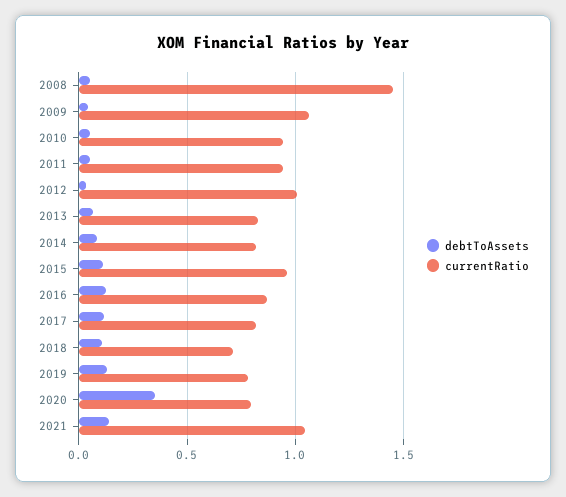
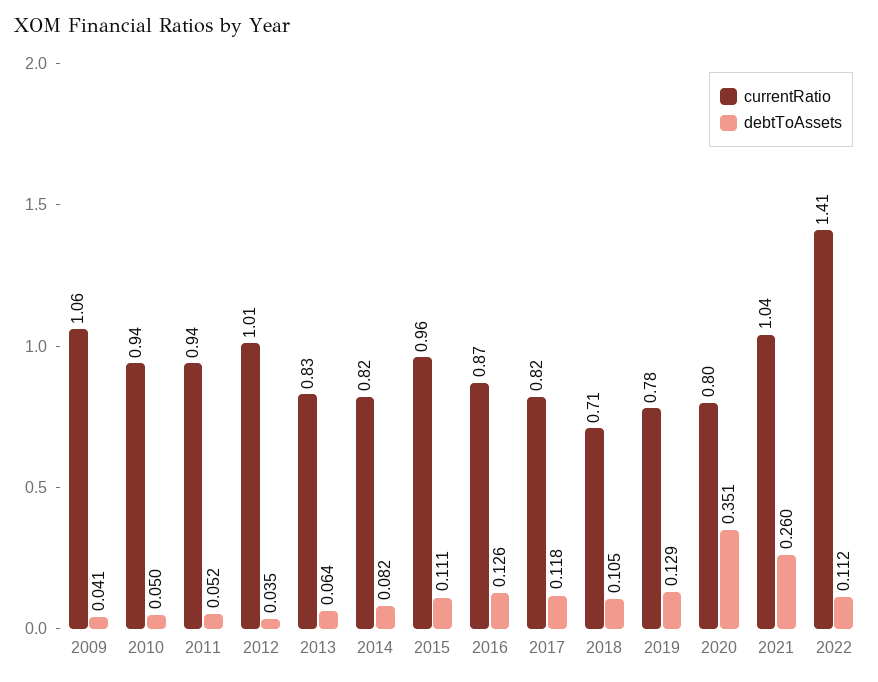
debtToAssets, 2008: 0.05 -> none
currentRatio, 2008: 1.45 -> none
debtToAssets, 2021: 0.15 -> 0.26
currentRatio, 2022: none -> 1.41
debtToAssets, 2022: none -> 0.112

